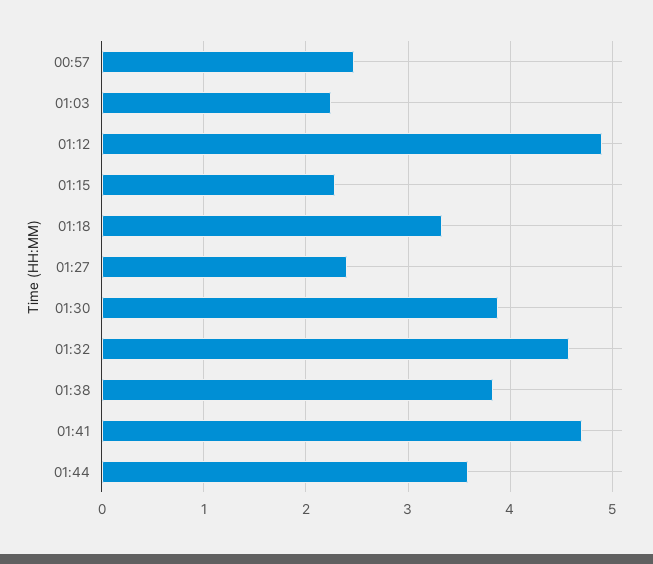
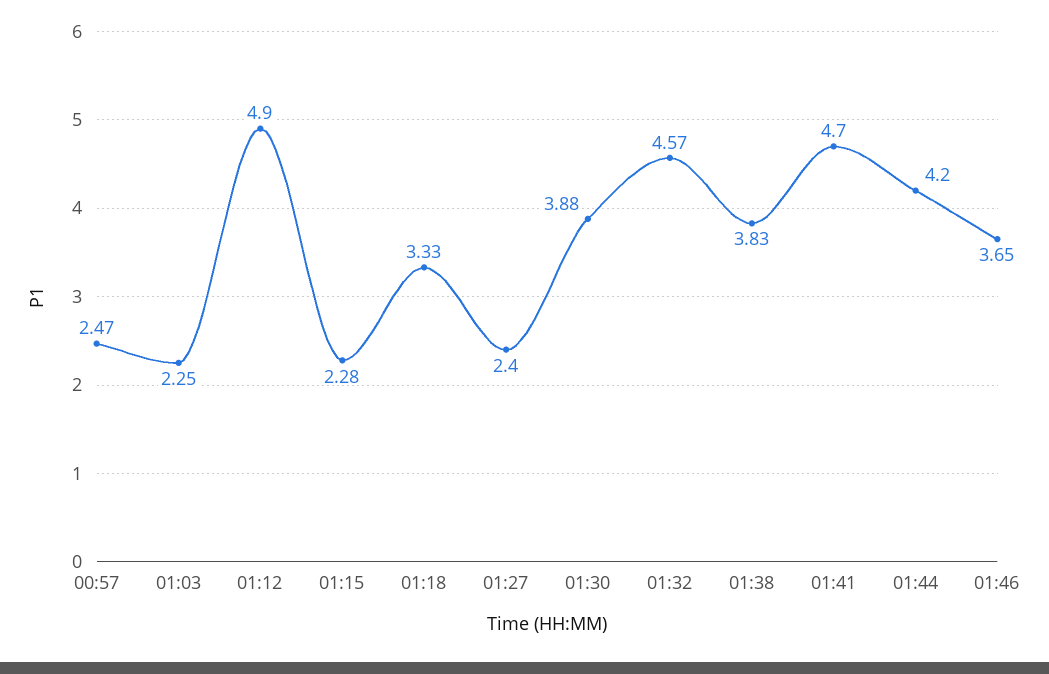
01:44: 3.6 -> 4.2
01:46: none -> 3.65

